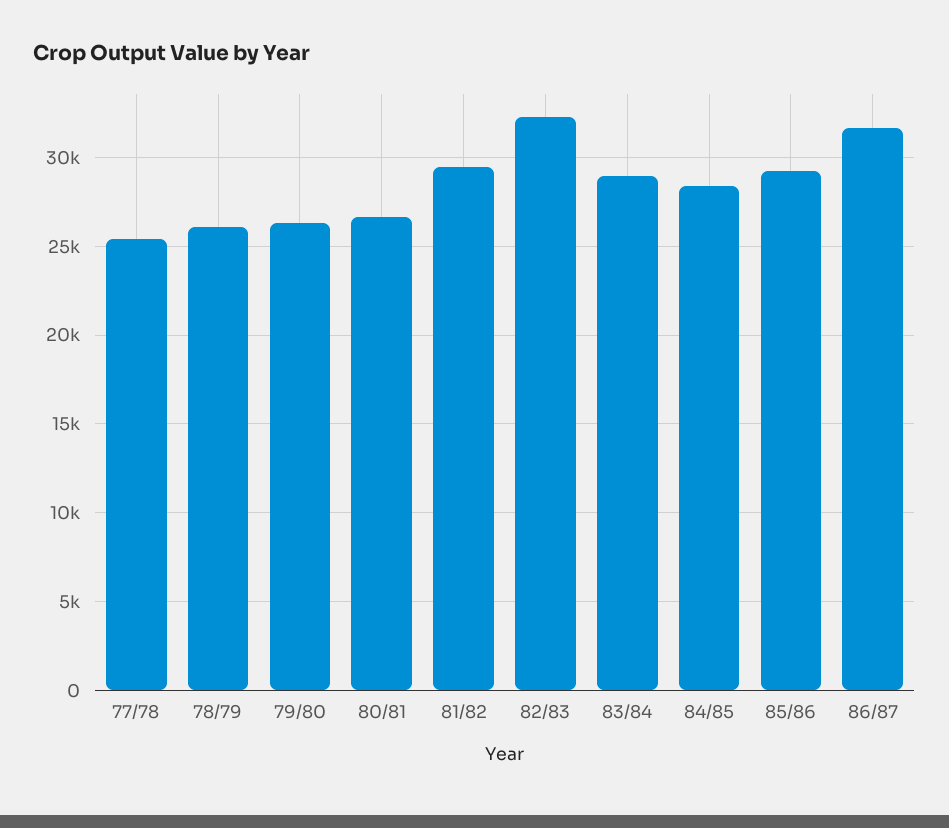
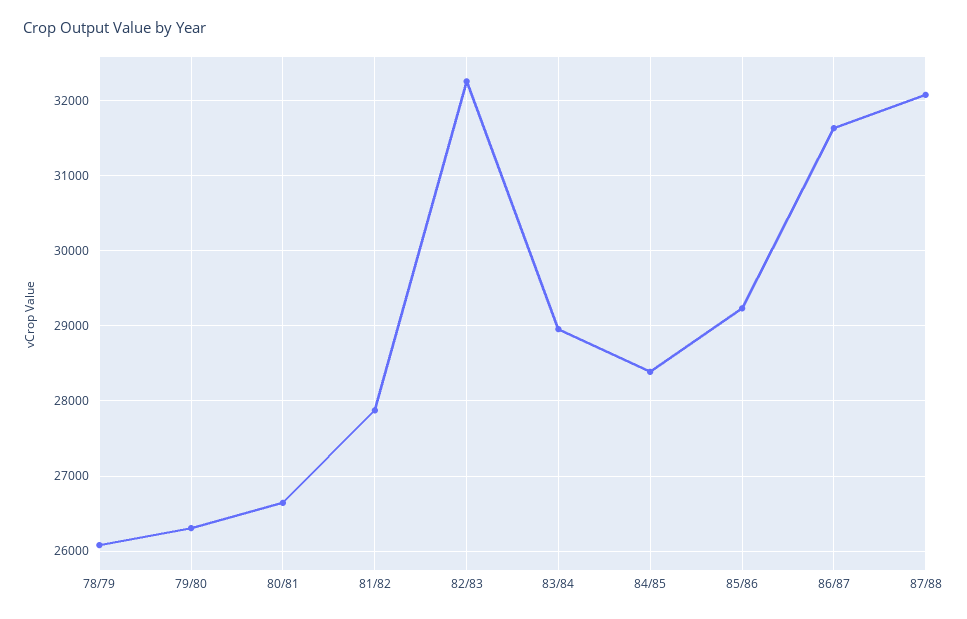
77/78: 25500 -> none
81/82: 29500 -> 27900
87/88: none -> 32100

